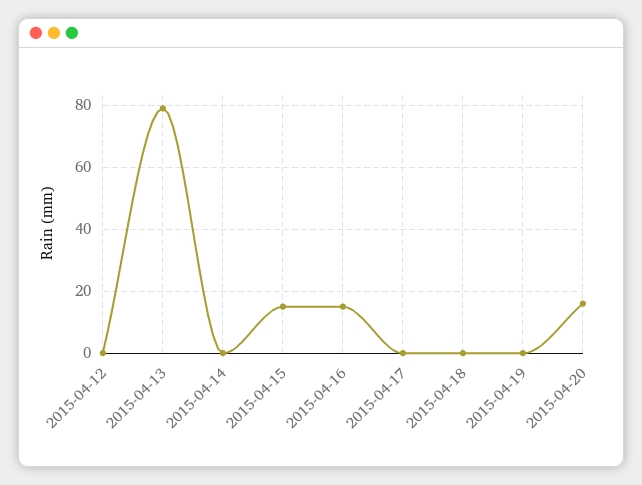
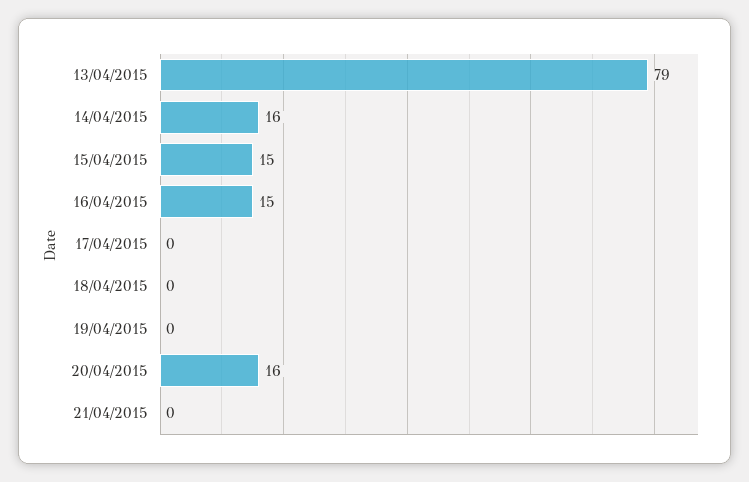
2015-04-12: 0 -> none
2015-04-14: 0 -> 16
21/04/2015: none -> 0

